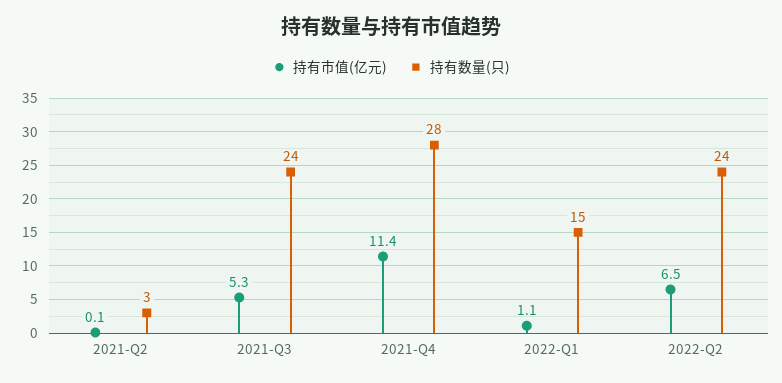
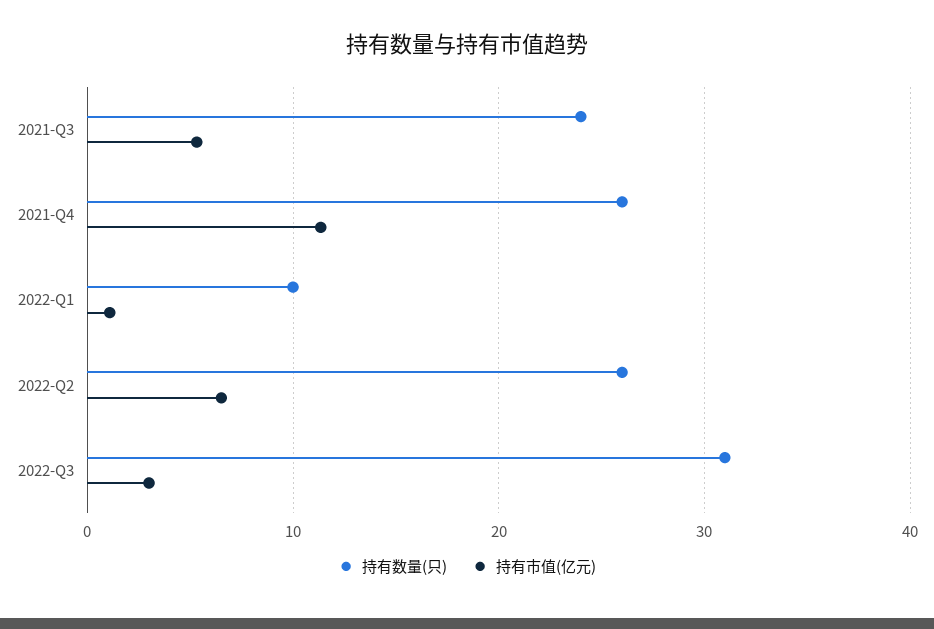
持有市值(亿元), 2021-Q2: 0.1 -> none
持有数量(只), 2021-Q2: 3 -> none
持有数量(只), 2021-Q4: 28 -> 26
持有数量(只), 2022-Q1: 15 -> 10
持有数量(只), 2022-Q2: 24 -> 26
持有数量(只), 2022-Q3: none -> 31
持有市值(亿元), 2022-Q3: none -> 3

